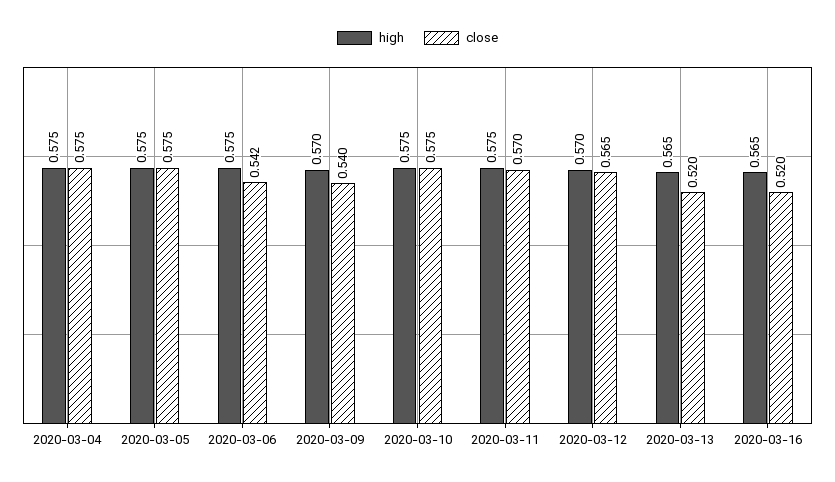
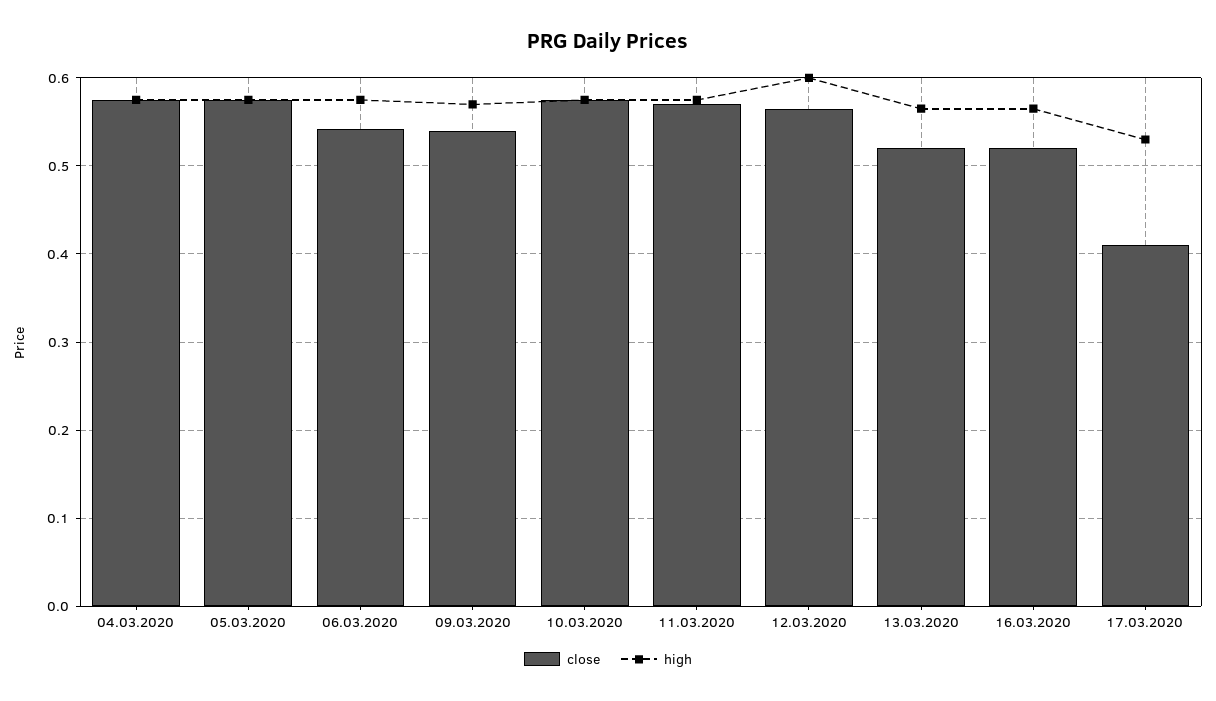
high, 2020-03-12: 0.57 -> 0.6
close, 17.03.2020: none -> 0.41
high, 17.03.2020: none -> 0.53

